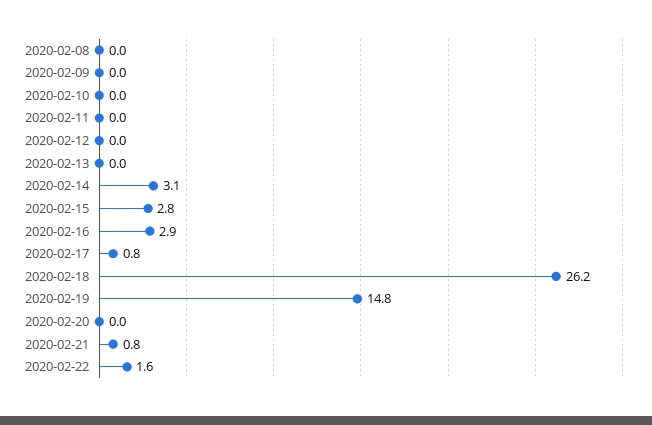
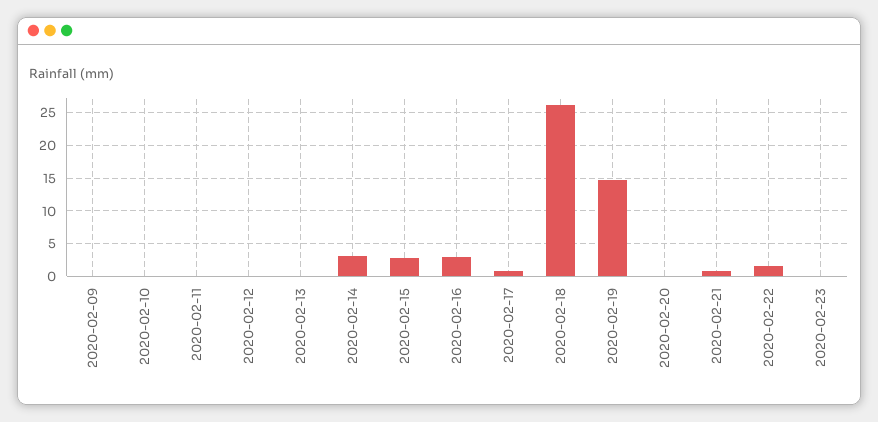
2020-02-08: 0 -> none
2020-02-23: none -> 0

